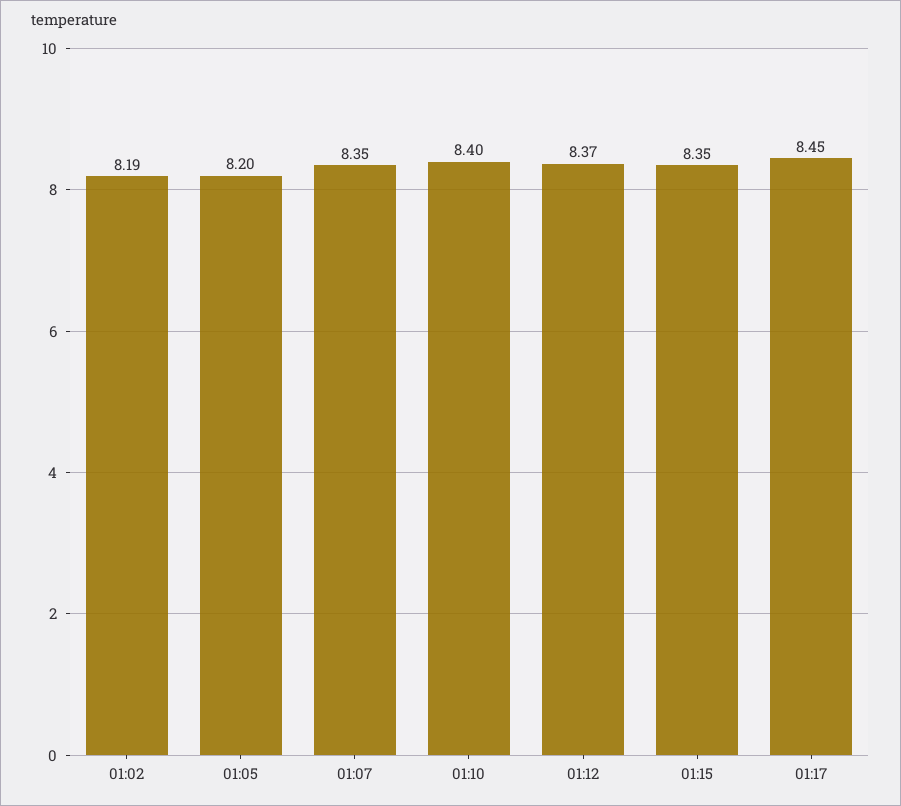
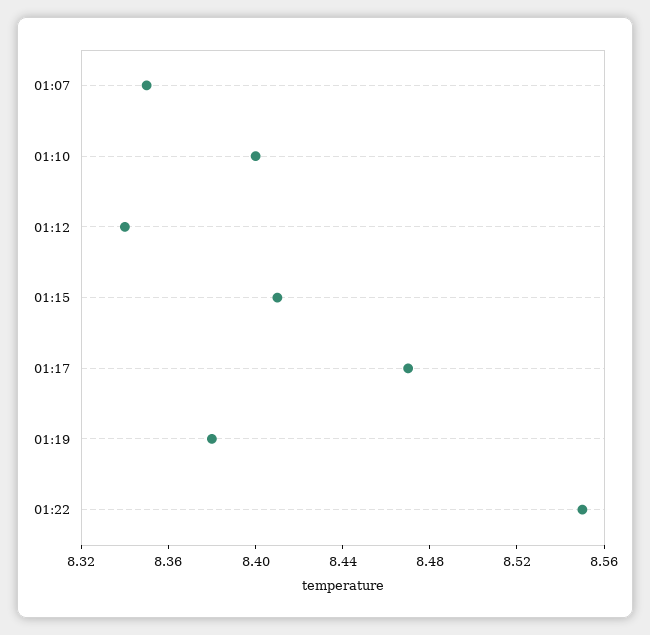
01:02: 8.19 -> none
01:05: 8.2 -> none
01:12: 8.37 -> 8.34
01:15: 8.35 -> 8.41
01:17: 8.45 -> 8.47
01:19: none -> 8.38
01:22: none -> 8.55

